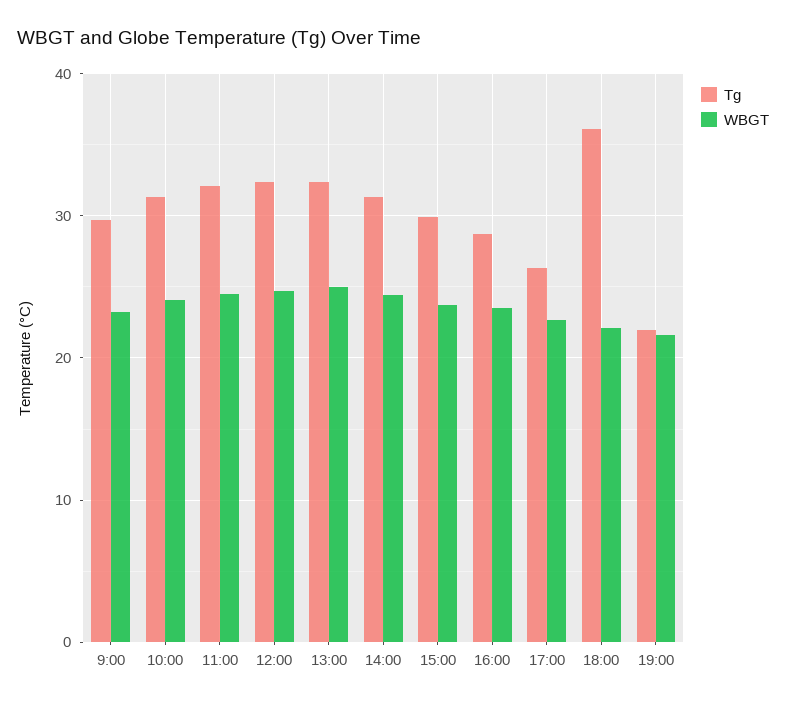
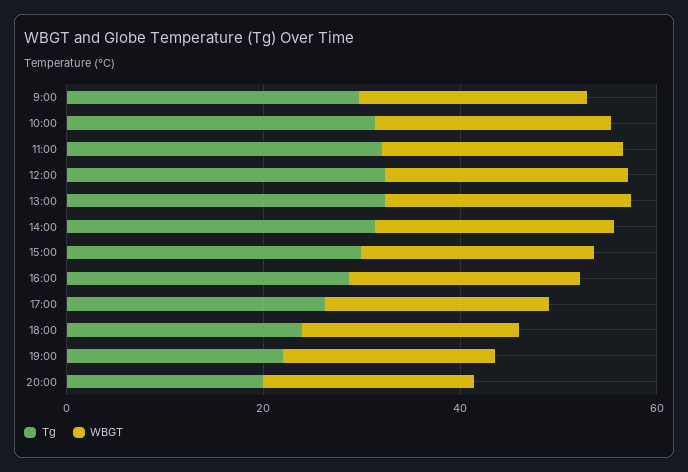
Tg, 18:00: 36 -> 25
Tg, 20:00: none -> 20
WBGT, 20:00: none -> 20

